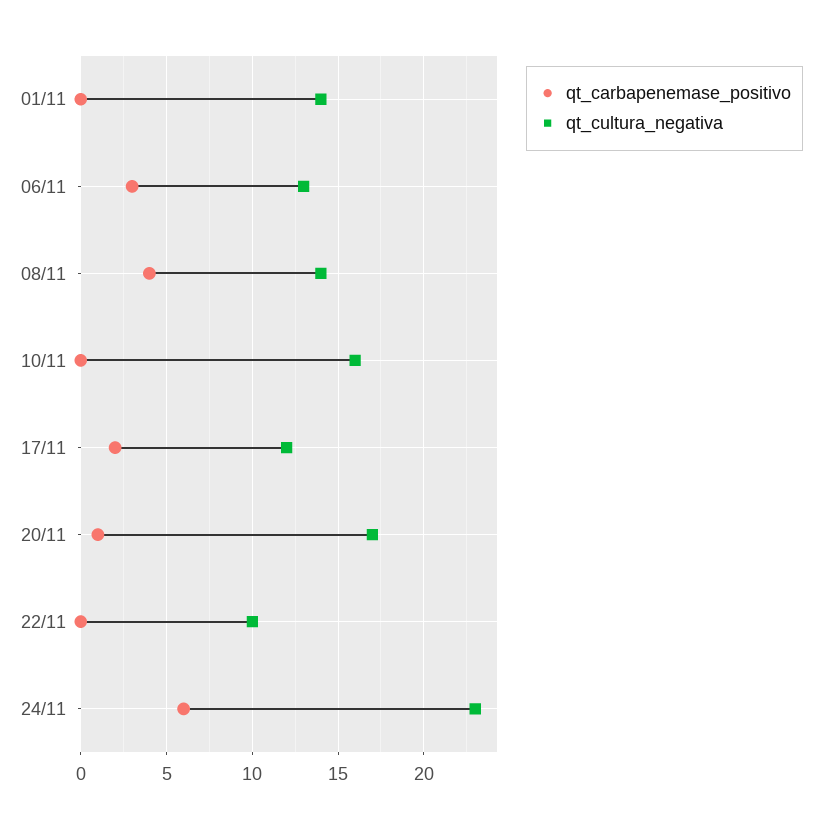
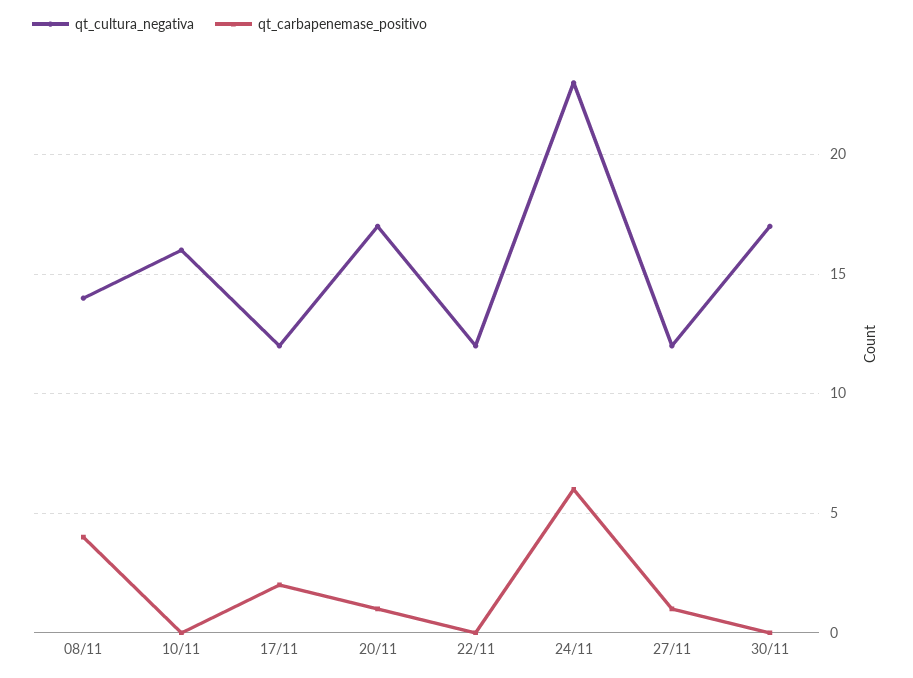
qt_carbapenemase_positivo, 01/11: 0 -> none
qt_cultura_negativa, 01/11: 14 -> none
qt_carbapenemase_positivo, 06/11: 3 -> none
qt_cultura_negativa, 06/11: 13 -> none
qt_cultura_negativa, 22/11: 10 -> 12
qt_cultura_negativa, 27/11: none -> 12
qt_carbapenemase_positivo, 27/11: none -> 1
qt_cultura_negativa, 30/11: none -> 17
qt_carbapenemase_positivo, 30/11: none -> 0

